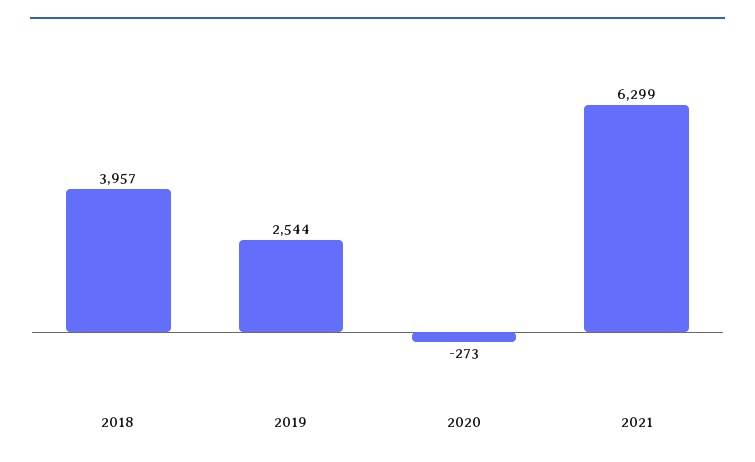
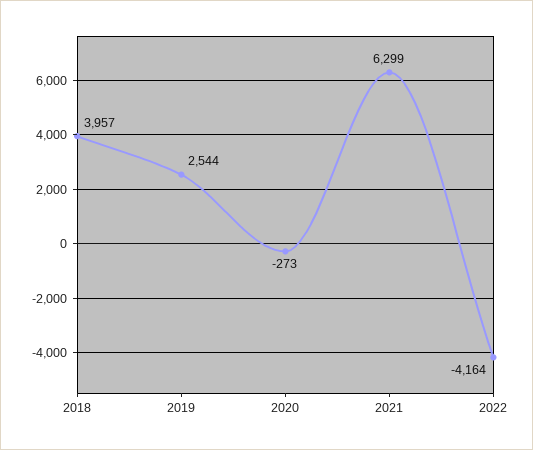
2022: none -> -4164

